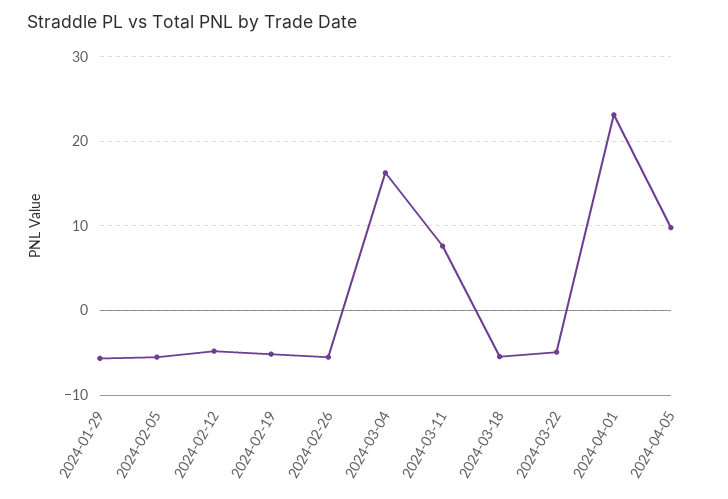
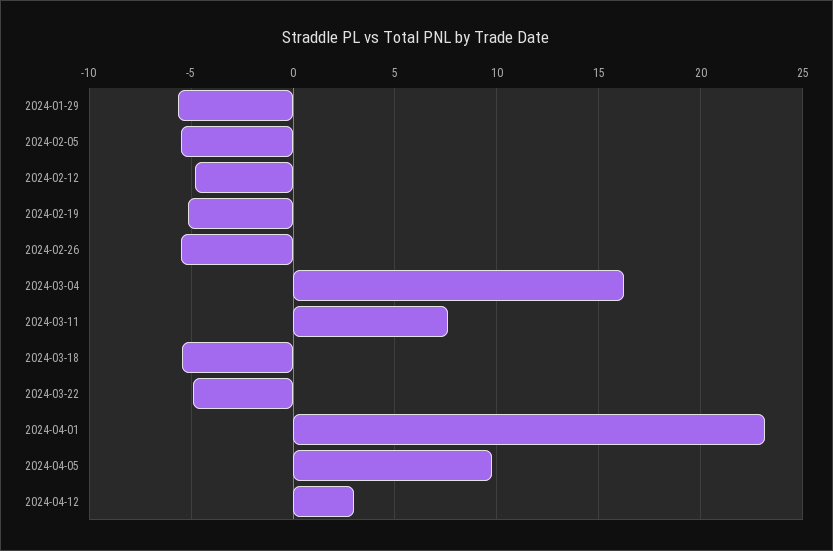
2024-04-12: none -> 3

